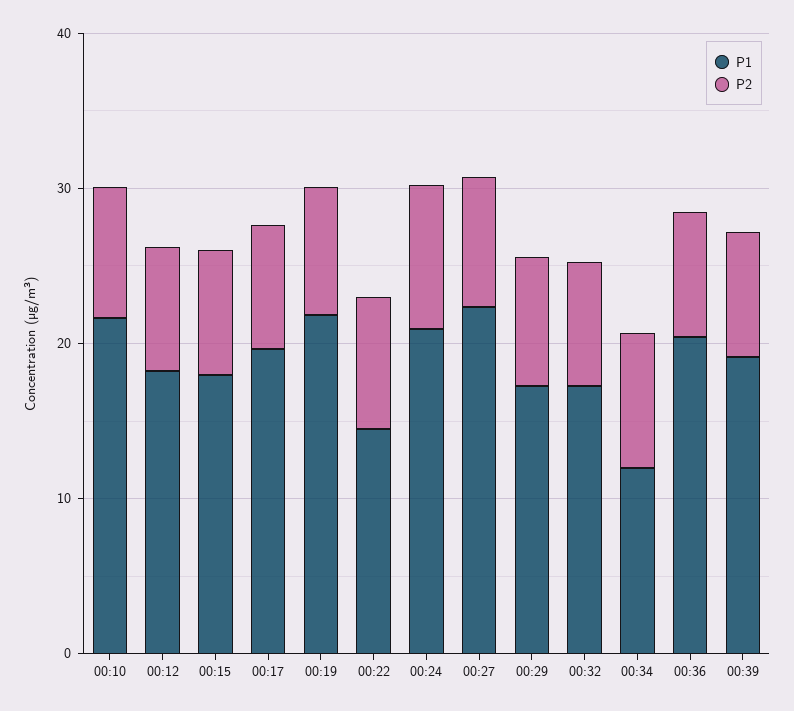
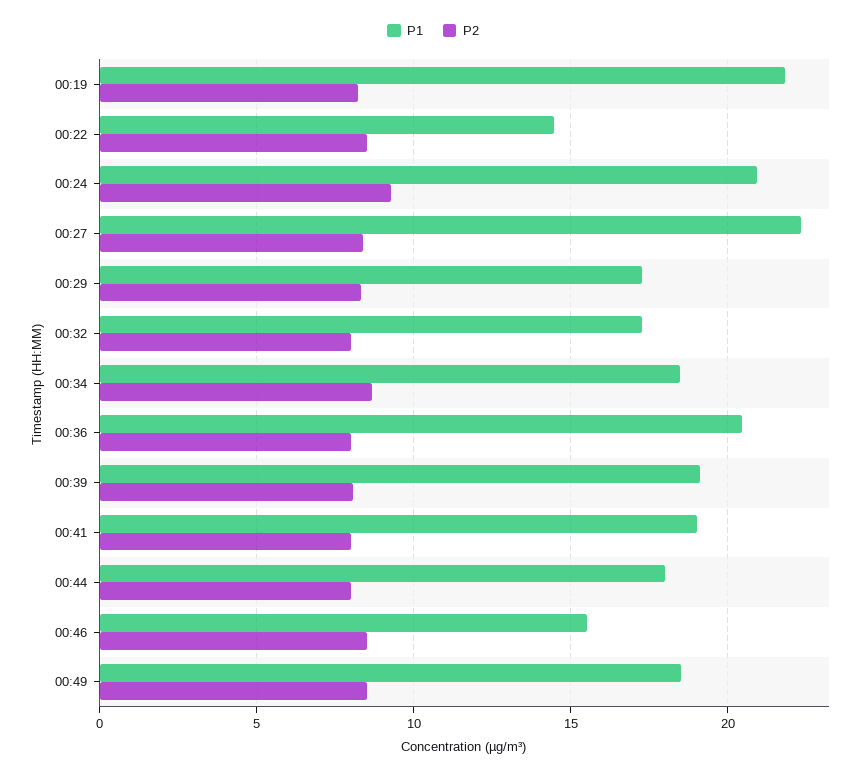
P1, 00:10: 22 -> none
P2, 00:10: 8 -> none
P1, 00:12: 18 -> none
P2, 00:12: 8 -> none
P1, 00:15: 18 -> none
P2, 00:15: 8 -> none
P1, 00:17: 20 -> none
P2, 00:17: 8 -> none
P1, 00:34: 12 -> 18.5
P1, 00:41: none -> 19
P2, 00:41: none -> 8
P1, 00:44: none -> 18
P2, 00:44: none -> 8
P1, 00:46: none -> 15.5
P2, 00:46: none -> 8.5
P1, 00:49: none -> 18.5
P2, 00:49: none -> 8.5

